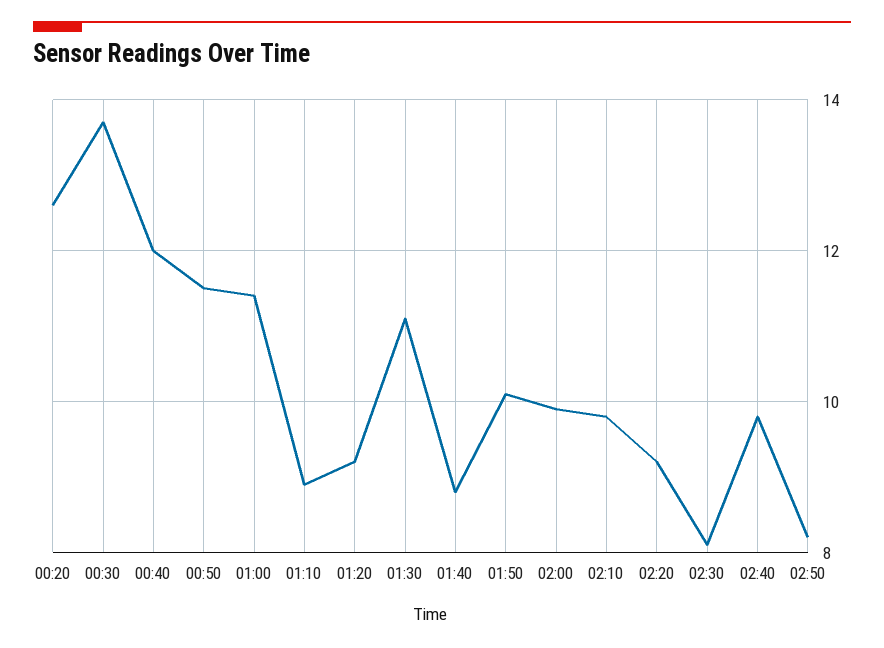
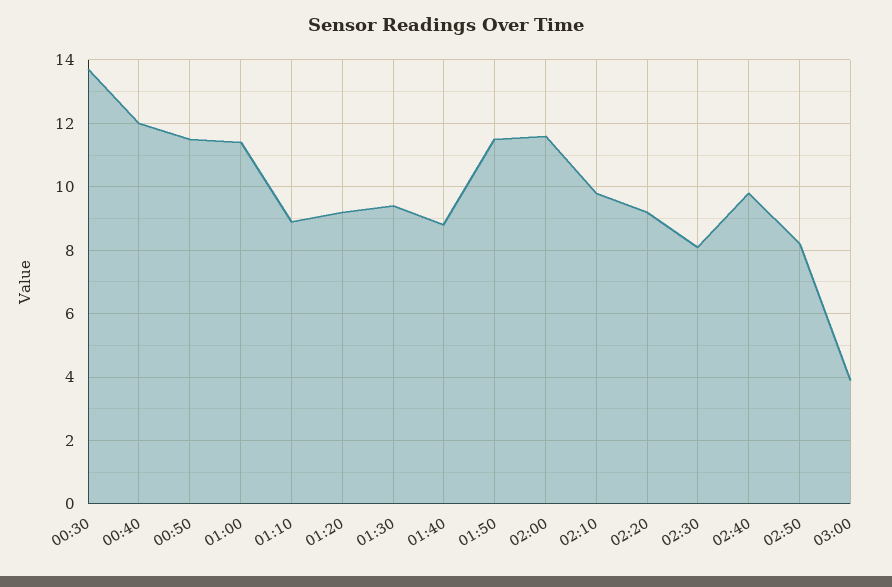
00:20: 12.5 -> none
01:30: 11 -> 9.5
01:50: 10 -> 11.5
02:00: 10 -> 11.5
03:00: none -> 4

